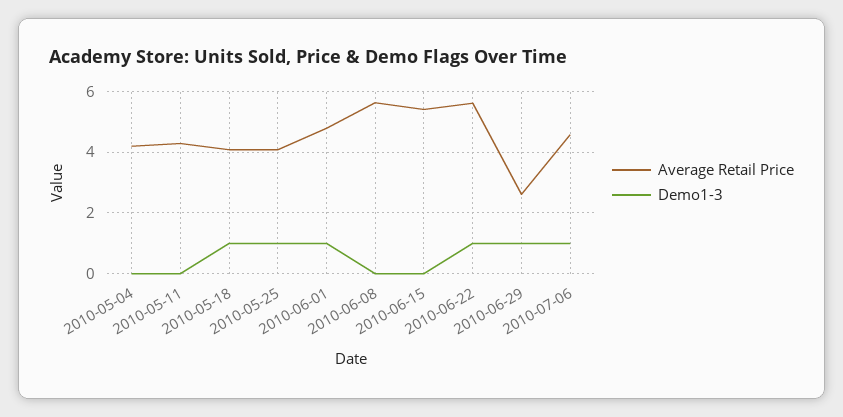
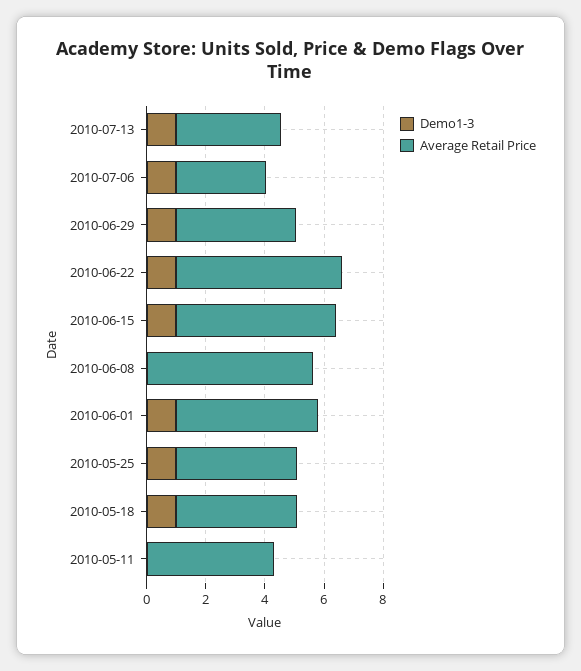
Average Retail Price, 2010-05-04: 4.2 -> none
Demo1-3, 2010-05-04: 0 -> none
Demo1-3, 2010-06-15: 0 -> 1
Average Retail Price, 2010-06-29: 2.6 -> 4
Average Retail Price, 2010-07-06: 4.6 -> 3
Demo1-3, 2010-07-13: none -> 1
Average Retail Price, 2010-07-13: none -> 3.5

